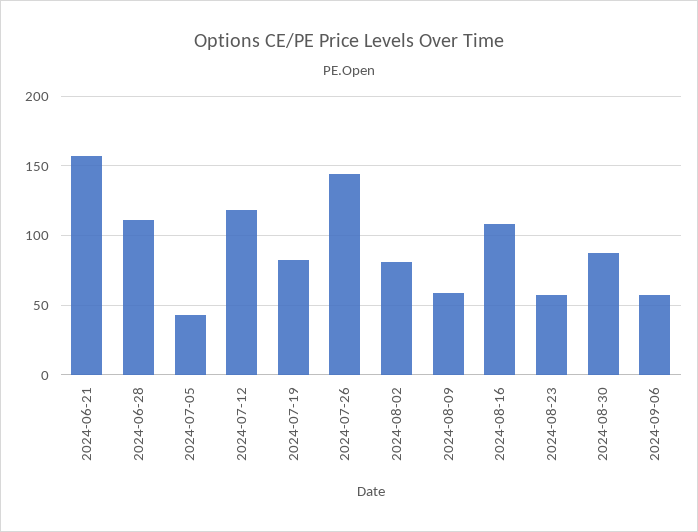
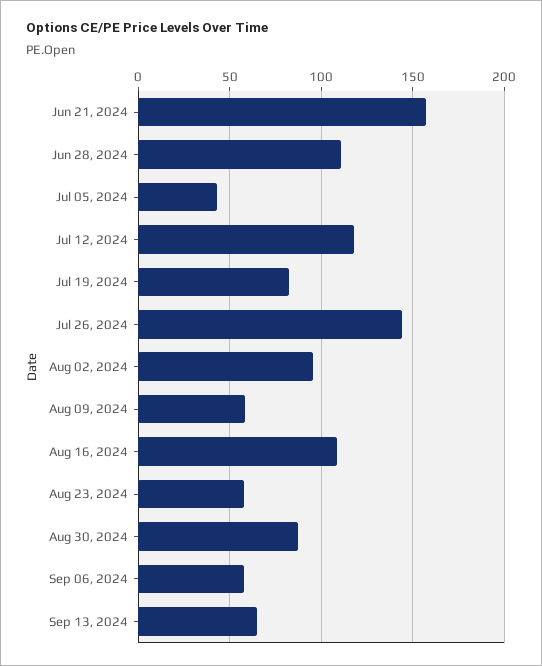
2024-08-02: 80 -> 95
Sep 13, 2024: none -> 65

